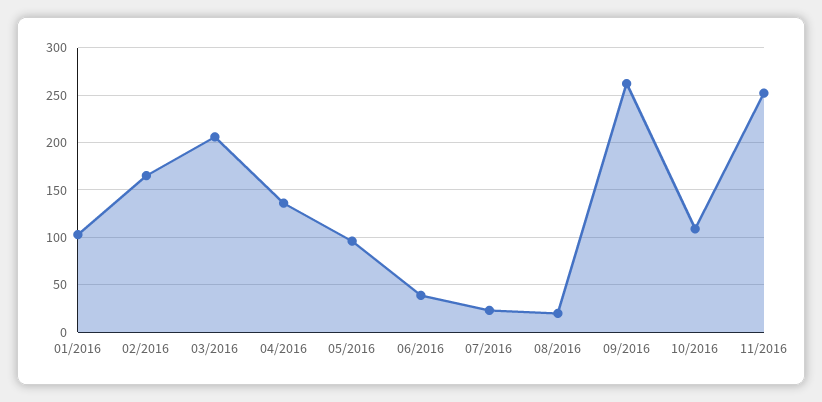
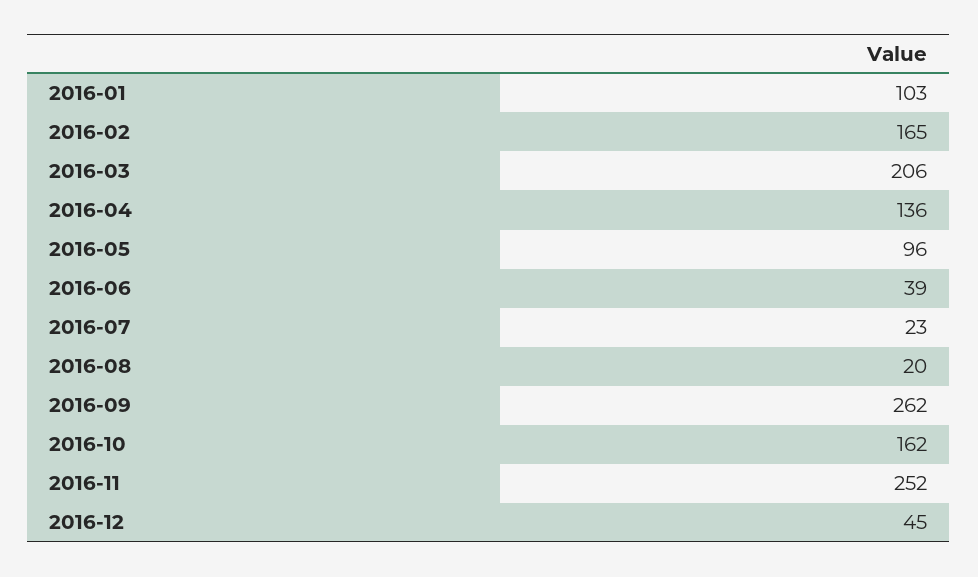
10/2016: 110 -> 162
2016-12: none -> 45

